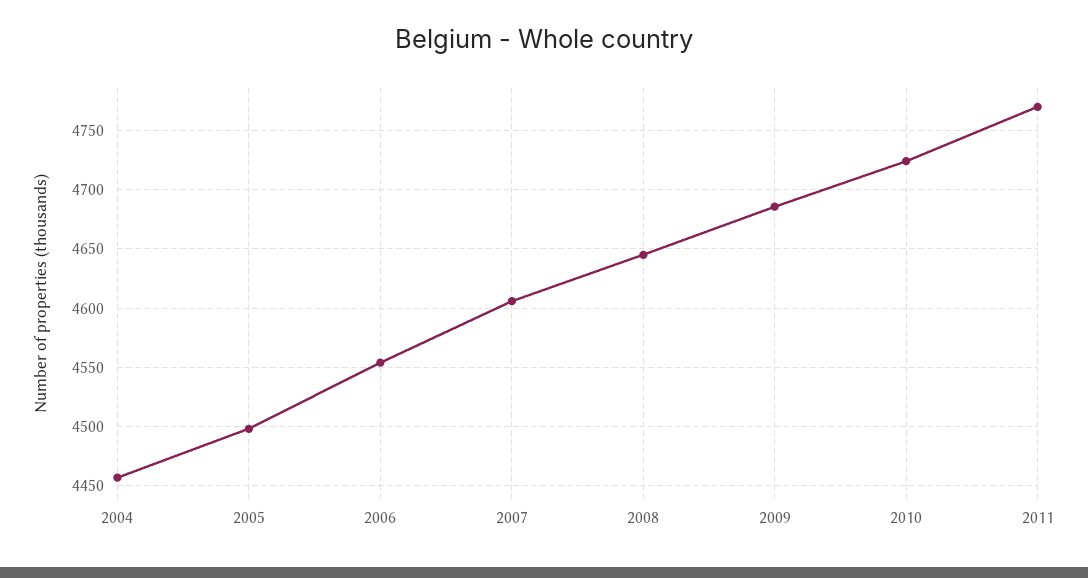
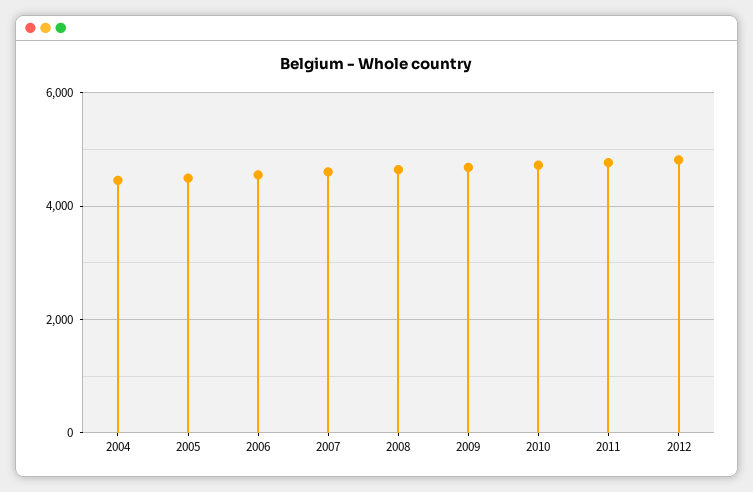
2012: none -> 4800

